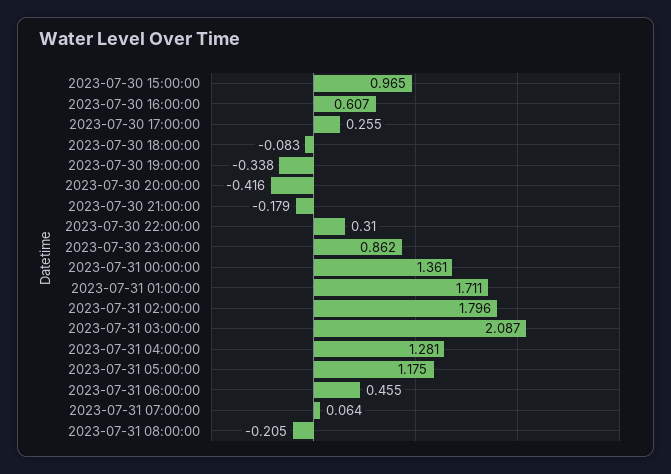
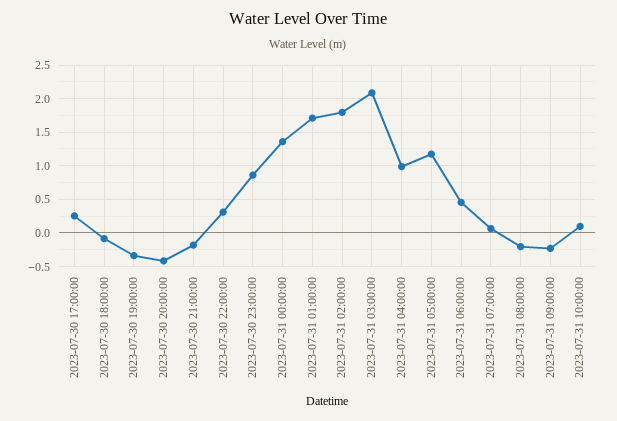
2023-07-30 15:00:00: 0.965 -> none
2023-07-30 16:00:00: 0.607 -> none
2023-07-31 04:00:00: 1.281 -> 1
2023-07-31 09:00:00: none -> -0.2
2023-07-31 10:00:00: none -> 0.1

